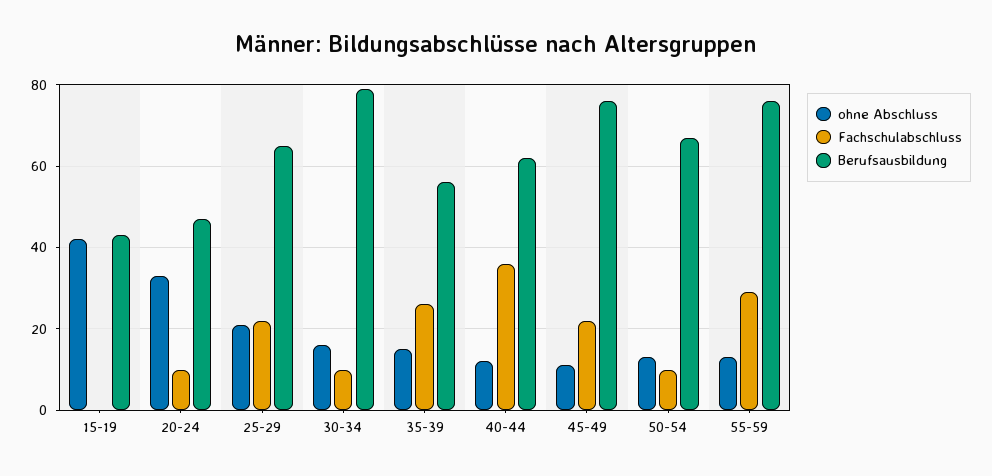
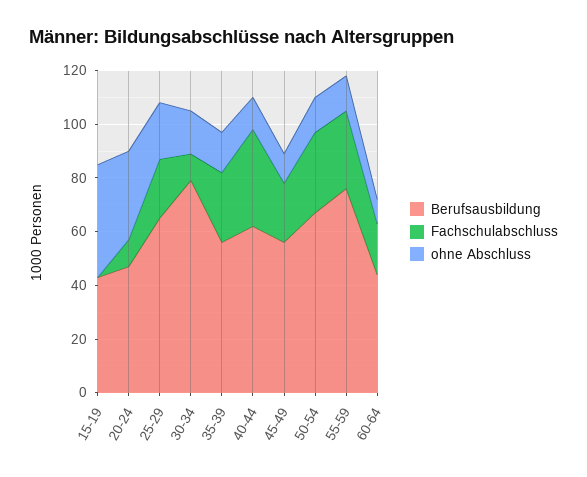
Berufsausbildung, 45-49: 75 -> 55
Fachschulabschluss, 50-54: 10 -> 30
Berufsausbildung, 60-64: none -> 45
Fachschulabschluss, 60-64: none -> 20
ohne Abschluss, 60-64: none -> 10

